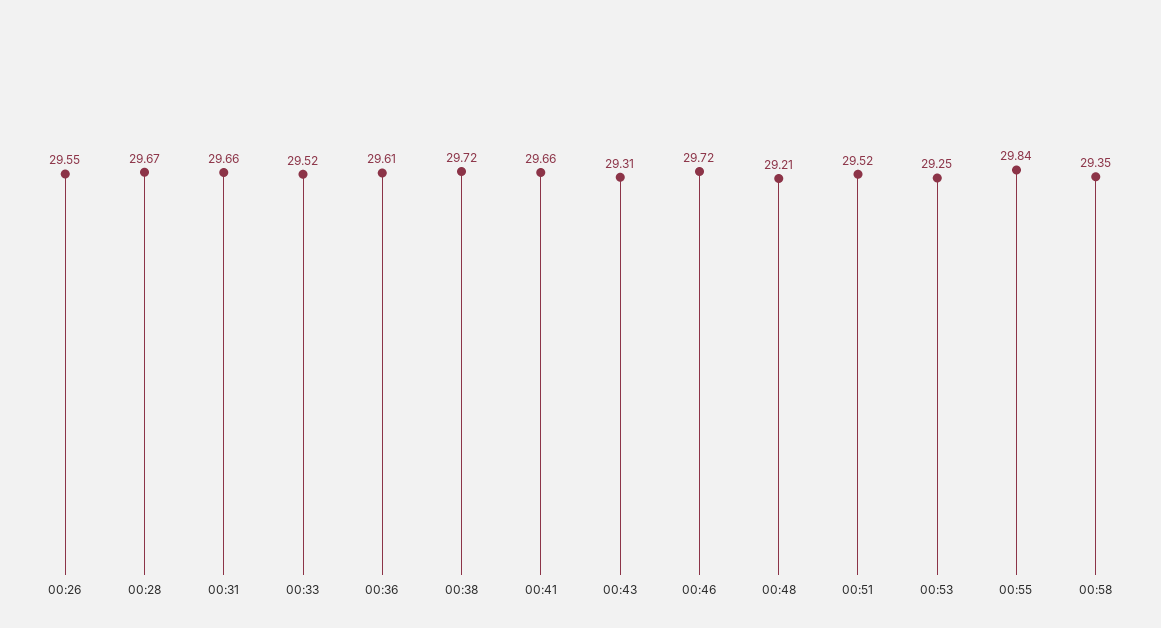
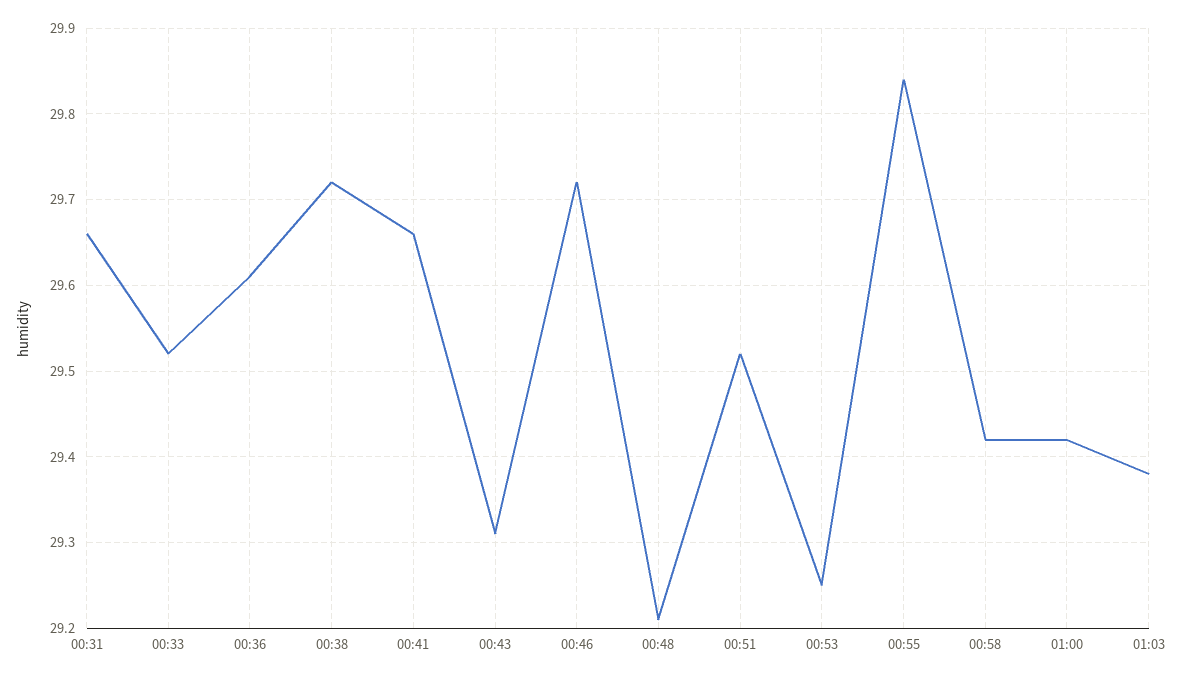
00:26: 29.55 -> none
00:28: 29.67 -> none
00:58: 29.35 -> 29.42
01:00: none -> 29.42
01:03: none -> 29.38

